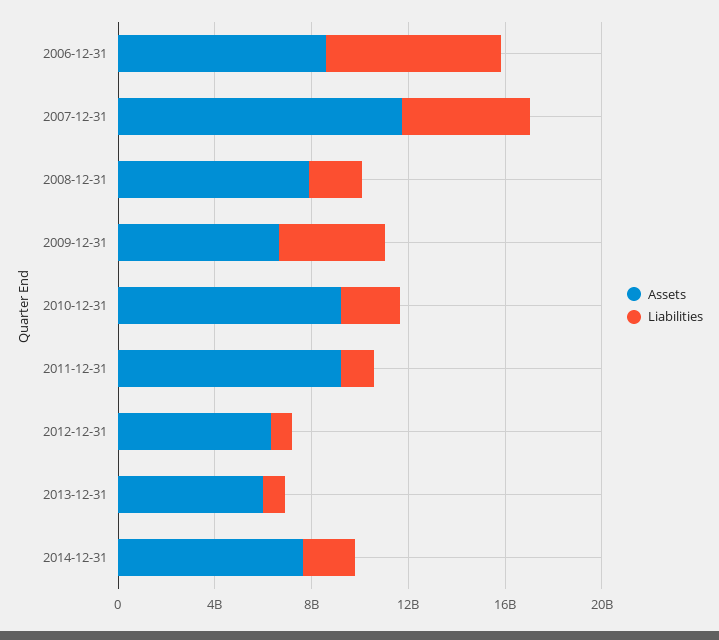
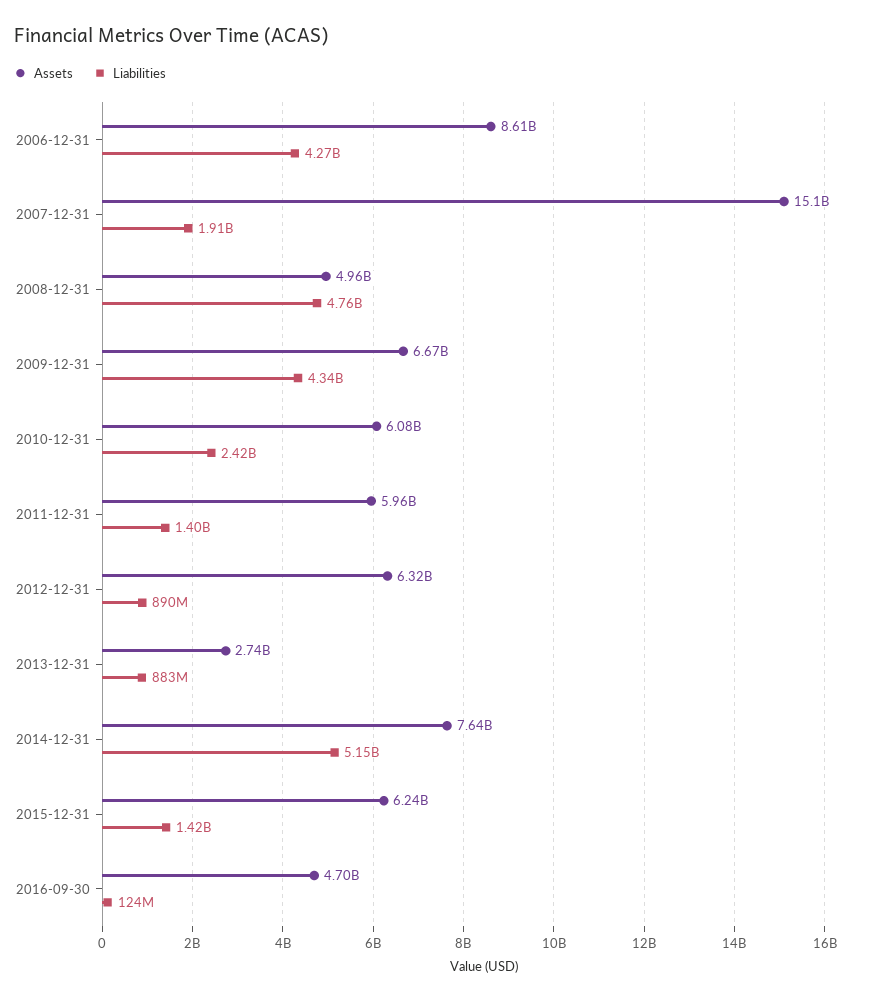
Liabilities, 2006-12-31: 7000000000 -> 4270000000
Assets, 2007-12-31: 12000000000 -> 15100000000
Liabilities, 2007-12-31: 5000000000 -> 1910000000
Assets, 2008-12-31: 8000000000 -> 4960000000
Liabilities, 2008-12-31: 2000000000 -> 4760000000
Assets, 2010-12-31: 9000000000 -> 6080000000
Assets, 2011-12-31: 9000000000 -> 5960000000
Assets, 2013-12-31: 6000000000 -> 2740000000
Liabilities, 2014-12-31: 2000000000 -> 5150000000
Assets, 2015-12-31: none -> 6240000000
Liabilities, 2015-12-31: none -> 1420000000
Assets, 2016-09-30: none -> 4700000000
Liabilities, 2016-09-30: none -> 124000000

